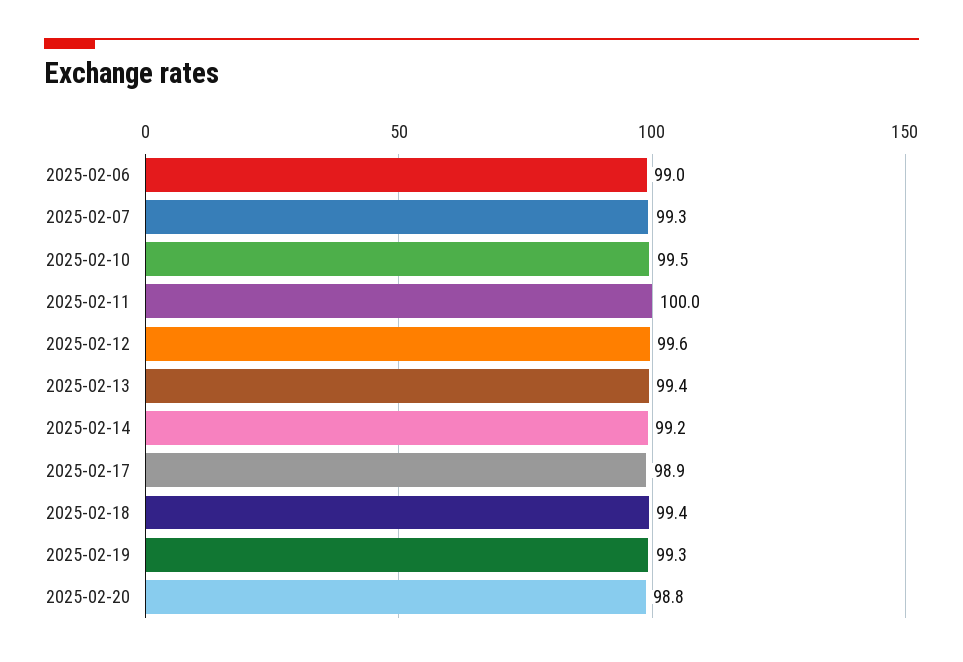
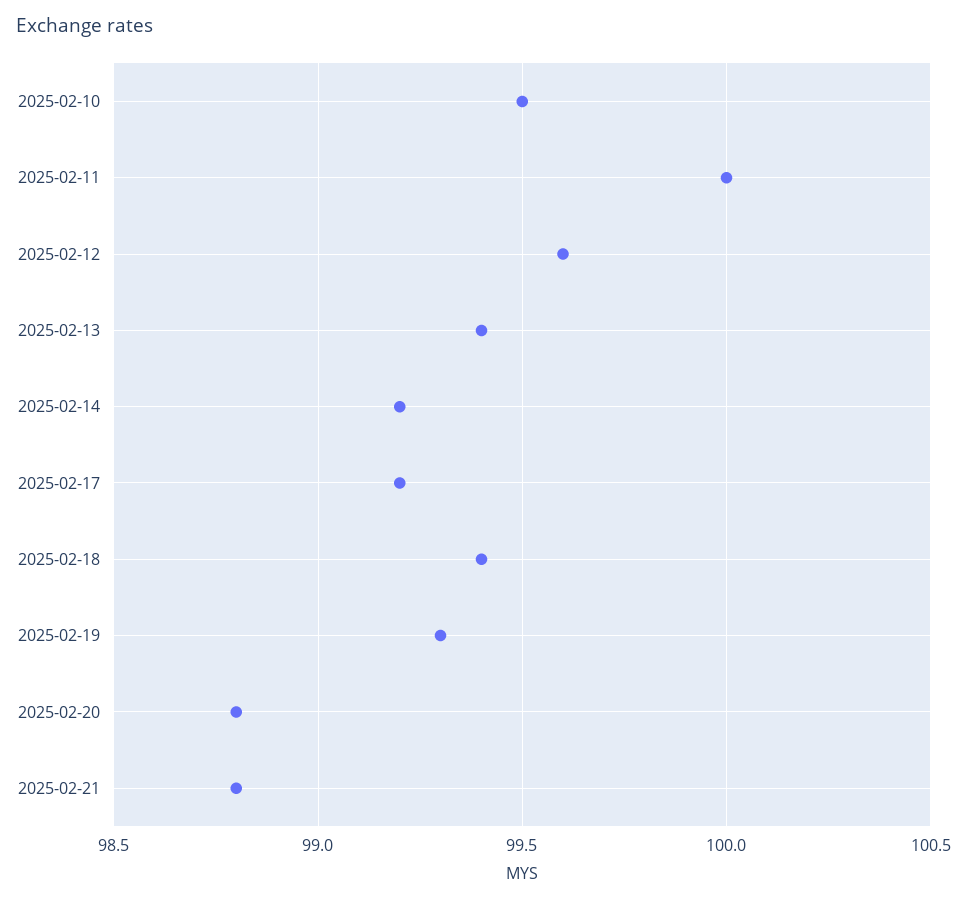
2025-02-06: 99 -> none
2025-02-07: 99.3 -> none
2025-02-17: 98.9 -> 99.2
2025-02-21: none -> 98.8

